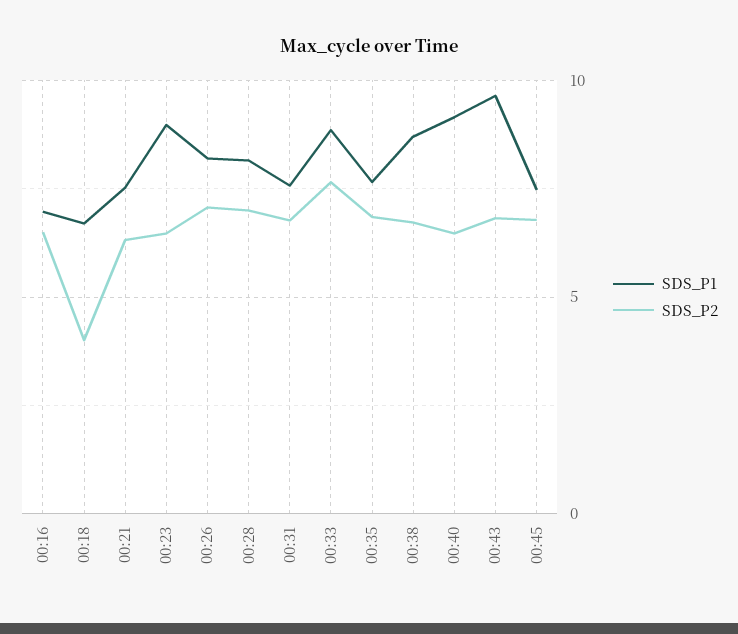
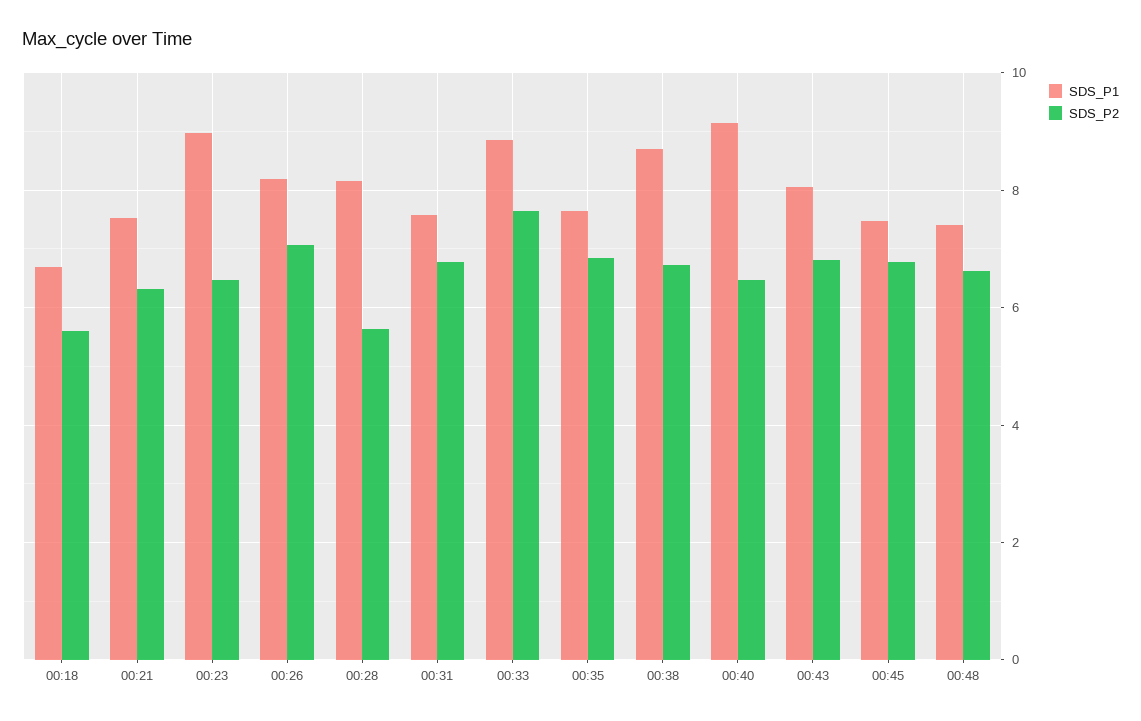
SDS_P1, 00:16: 7 -> none
SDS_P2, 00:16: 6.5 -> none
SDS_P2, 00:18: 4 -> 5.6
SDS_P2, 00:28: 7 -> 5.6
SDS_P1, 00:43: 9.5 -> 8
SDS_P1, 00:48: none -> 7.4
SDS_P2, 00:48: none -> 6.6

